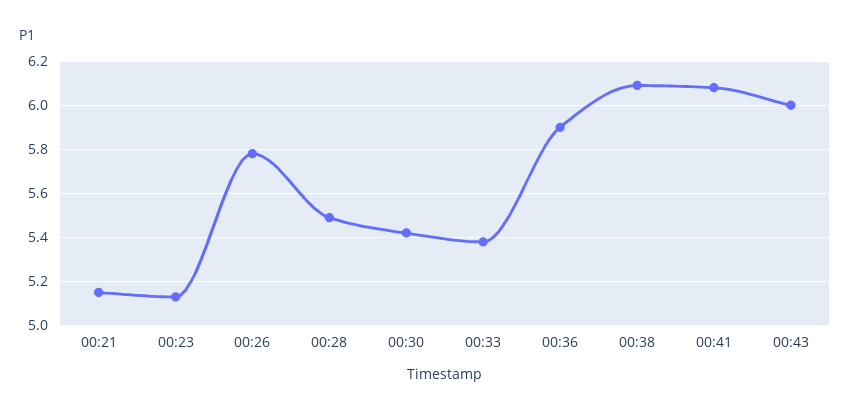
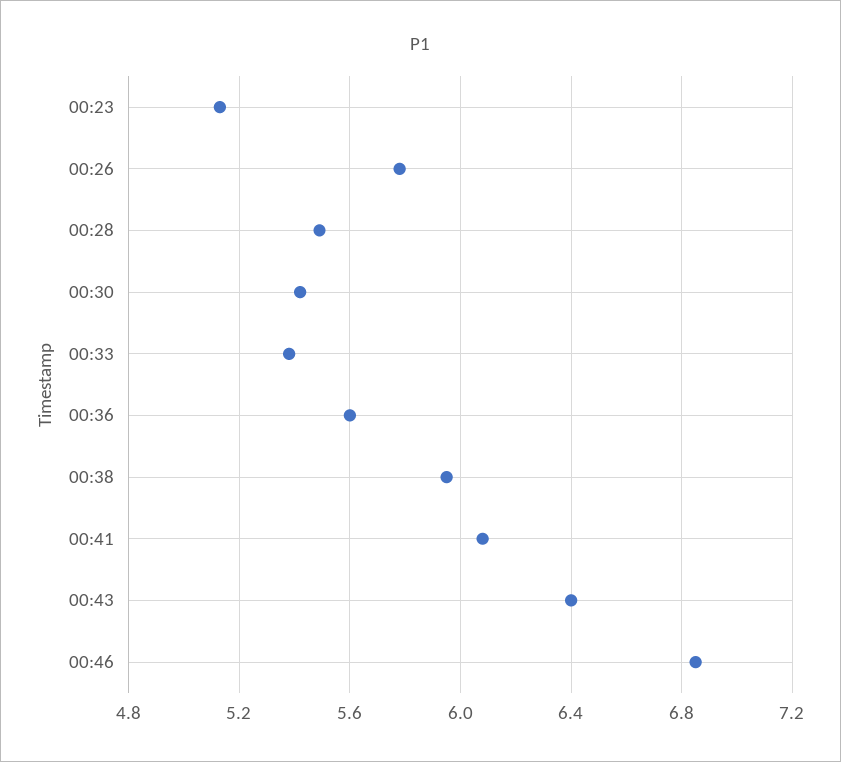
00:21: 5.15 -> none
00:36: 5.9 -> 5.6
00:38: 6.1 -> 5.95
00:43: 6 -> 6.4
00:46: none -> 6.85

